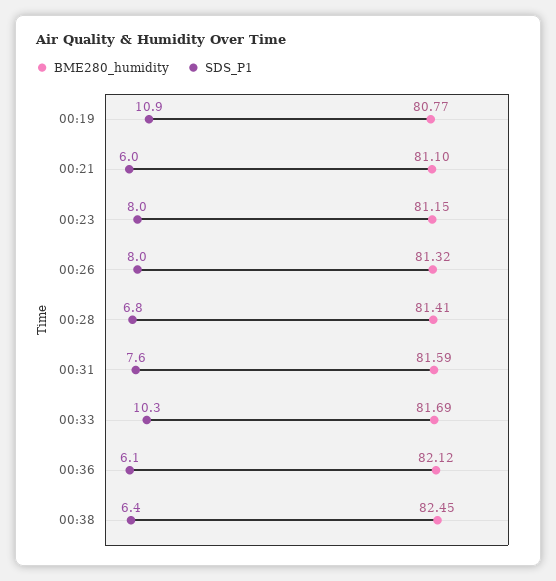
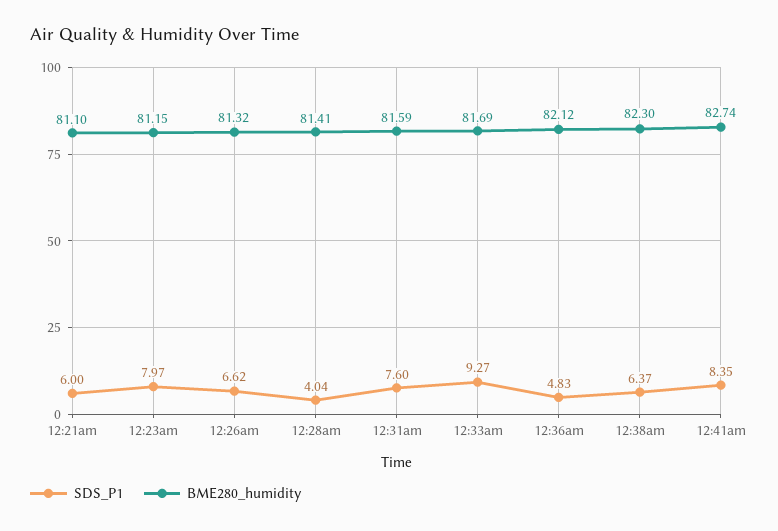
BME280_humidity, 00:19: 80.77 -> none
SDS_P1, 00:19: 10.9 -> none
SDS_P1, 00:26: 8 -> 6.62
SDS_P1, 00:28: 6.8 -> 4.04
SDS_P1, 00:33: 10.3 -> 9.27
SDS_P1, 00:36: 6.1 -> 4.83
BME280_humidity, 00:38: 82.45 -> 82.3
SDS_P1, 12:41am: none -> 8.35
BME280_humidity, 12:41am: none -> 82.74

